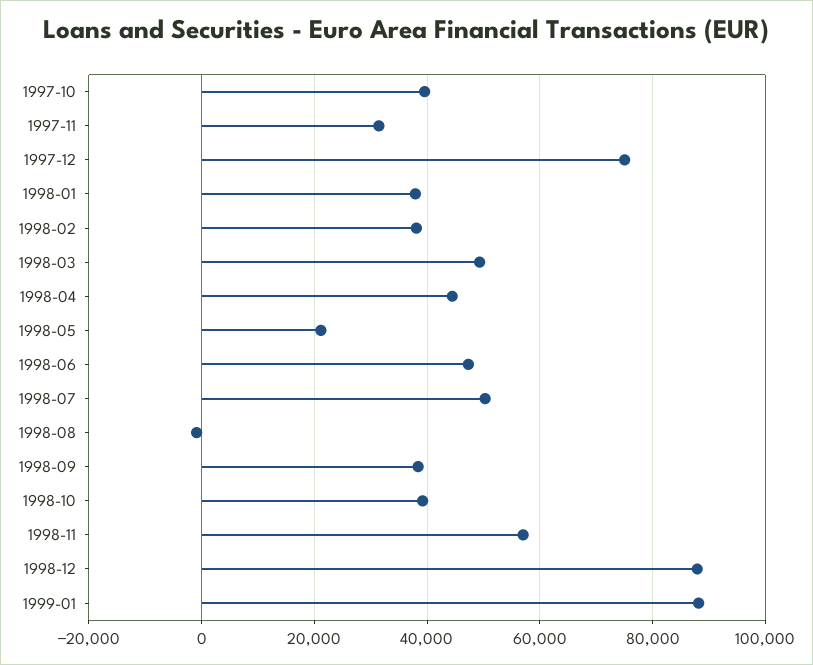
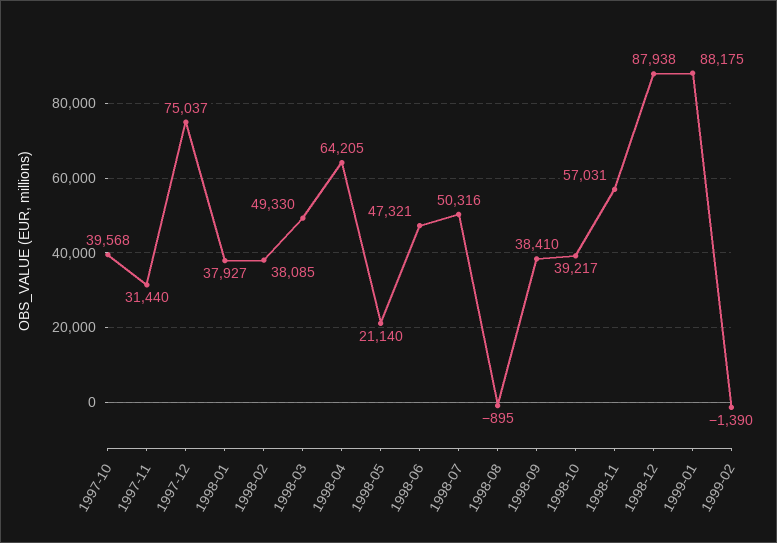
1998-04: 44000 -> 64205
1999-02: none -> -1390

